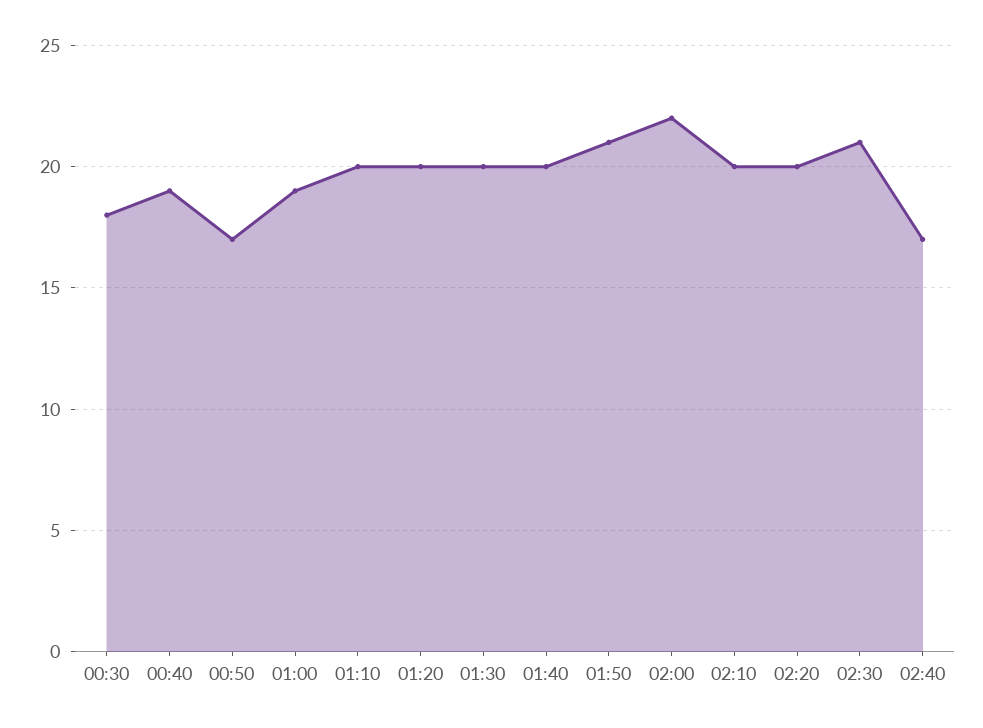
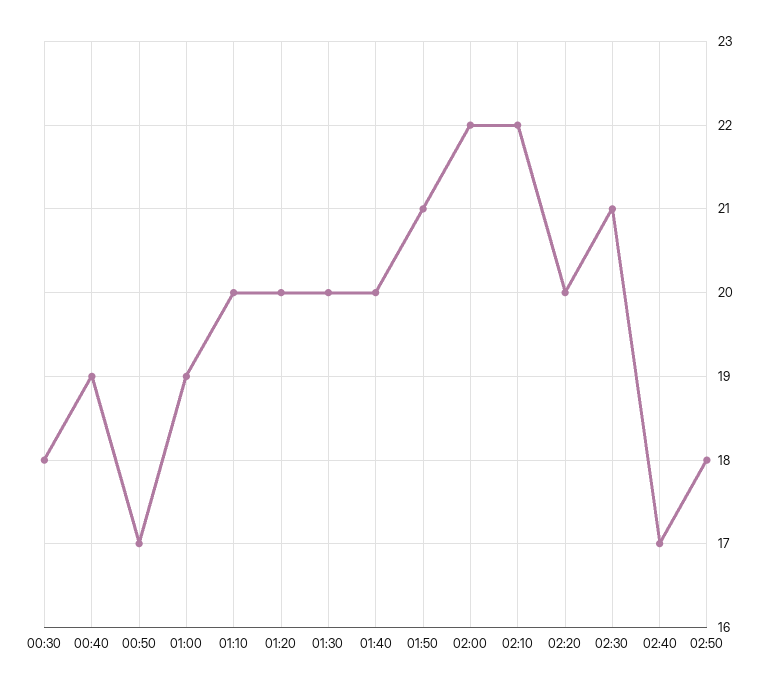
02:10: 20 -> 22
02:50: none -> 18

